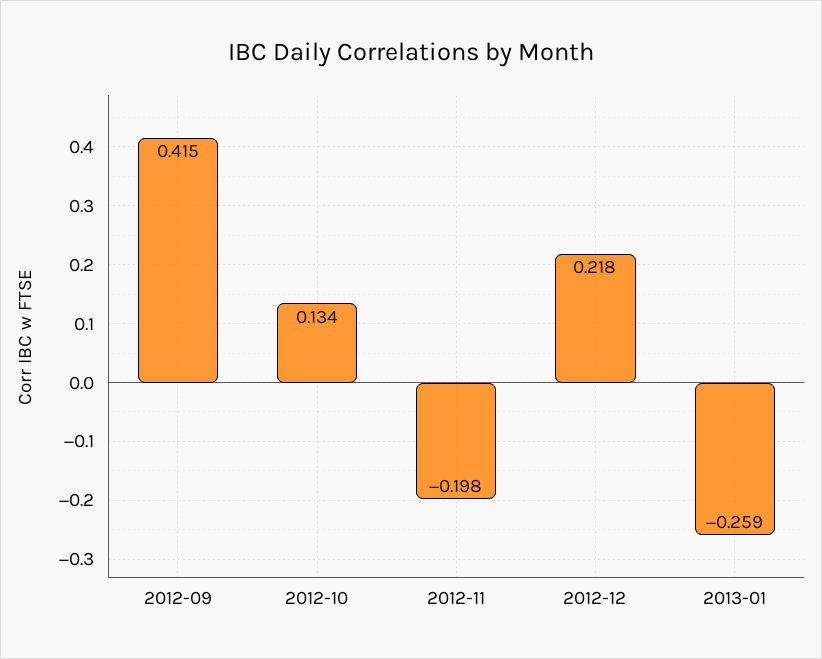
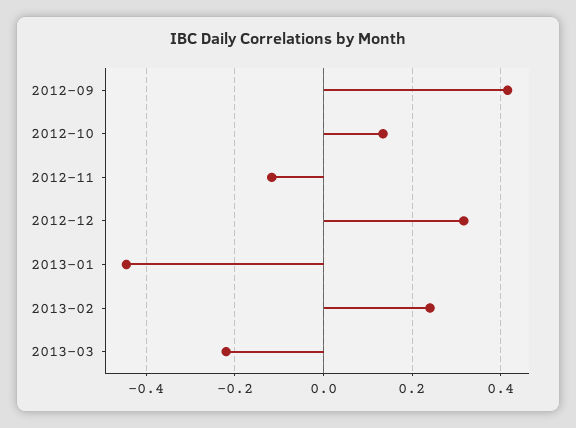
2012-11: -0.198 -> -0.12
2012-12: 0.218 -> 0.32
2013-01: -0.259 -> -0.44
2013-02: none -> 0.24
2013-03: none -> -0.22

